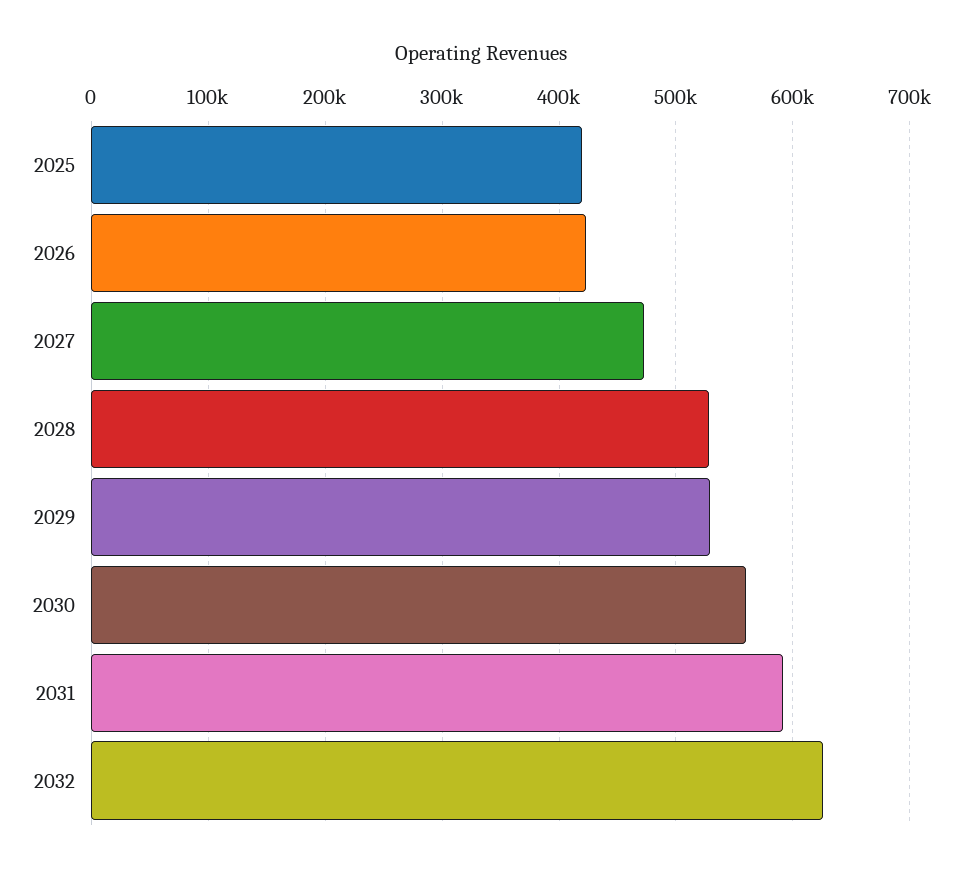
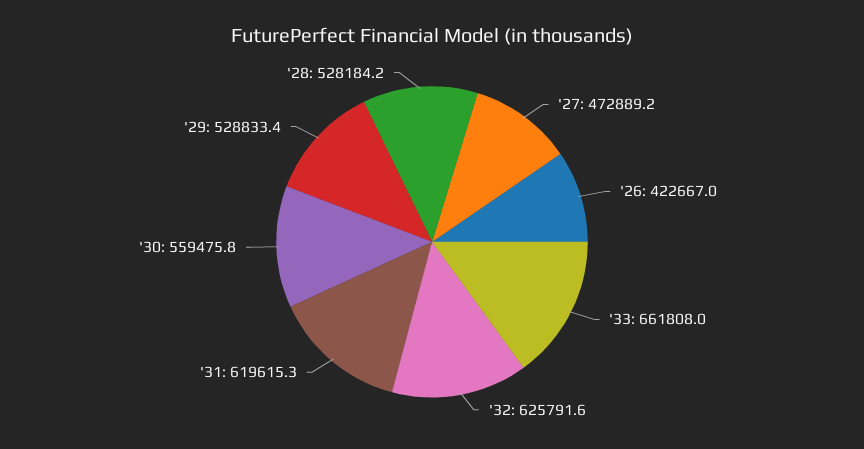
2025: 420000 -> none
2031: 590000 -> 619615.3
'33: none -> 661808

